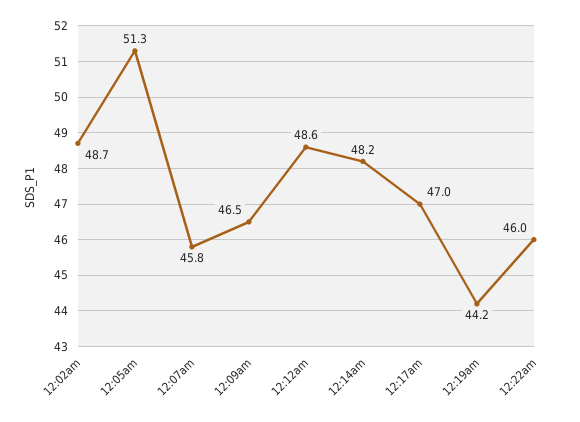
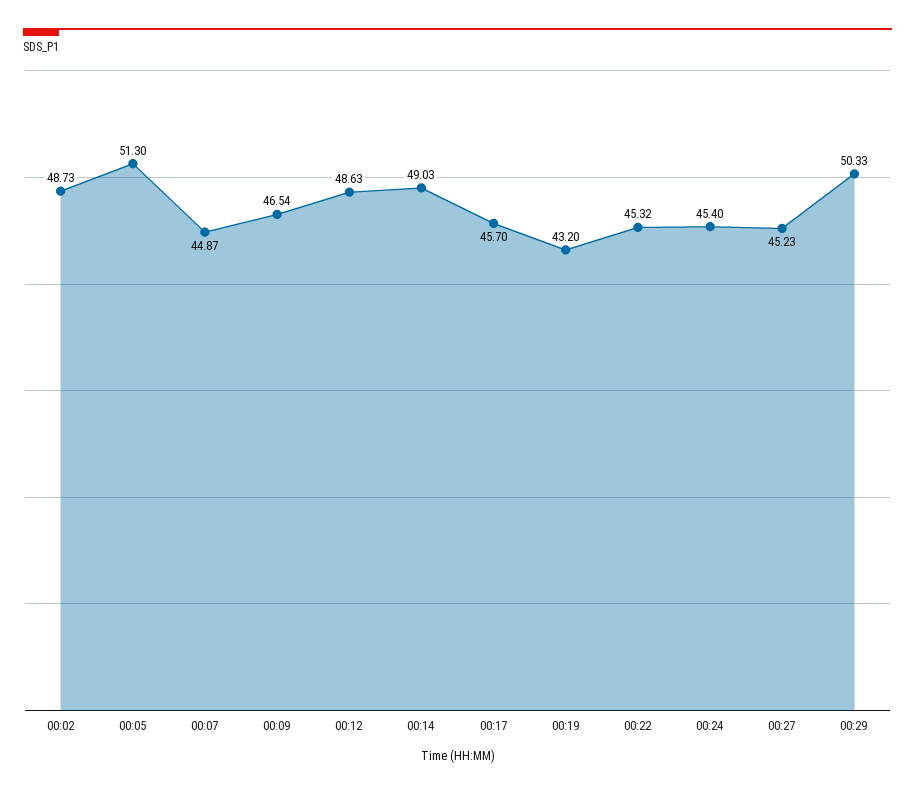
12:07am: 45.8 -> 44.87
12:14am: 48.2 -> 49.03
12:17am: 47 -> 45.7
12:19am: 44.2 -> 43.2
12:22am: 46 -> 45.32
00:24: none -> 45.4
00:27: none -> 45.23
00:29: none -> 50.33

